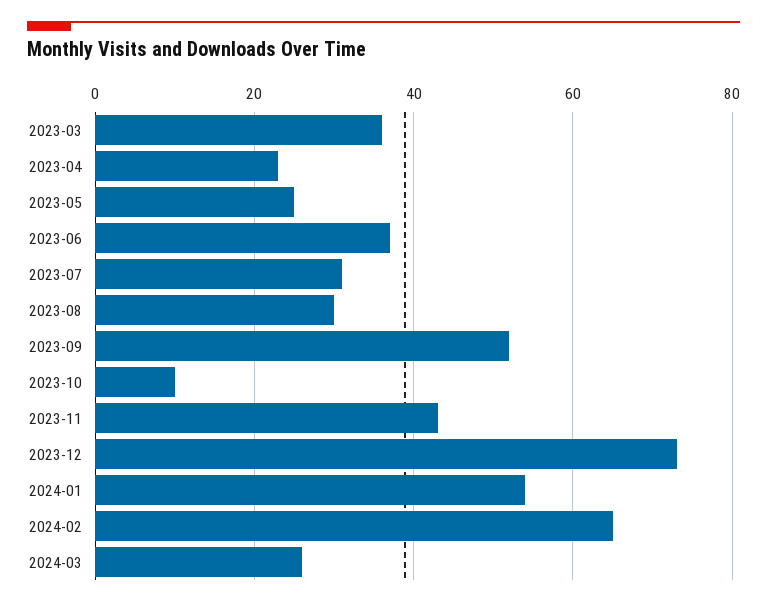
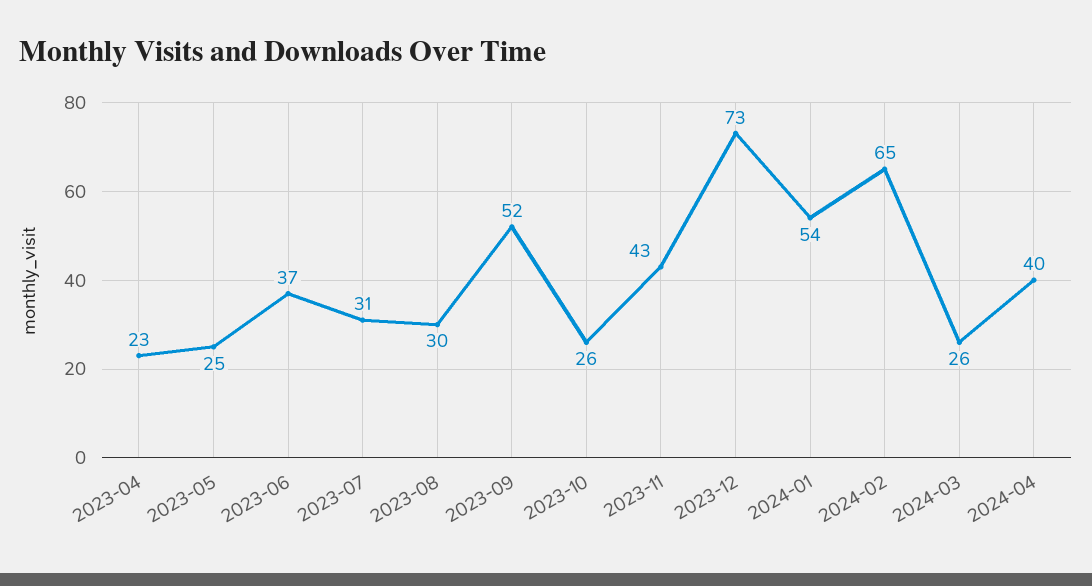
2023-03: 35 -> none
2023-10: 10 -> 26
2024-04: none -> 40

